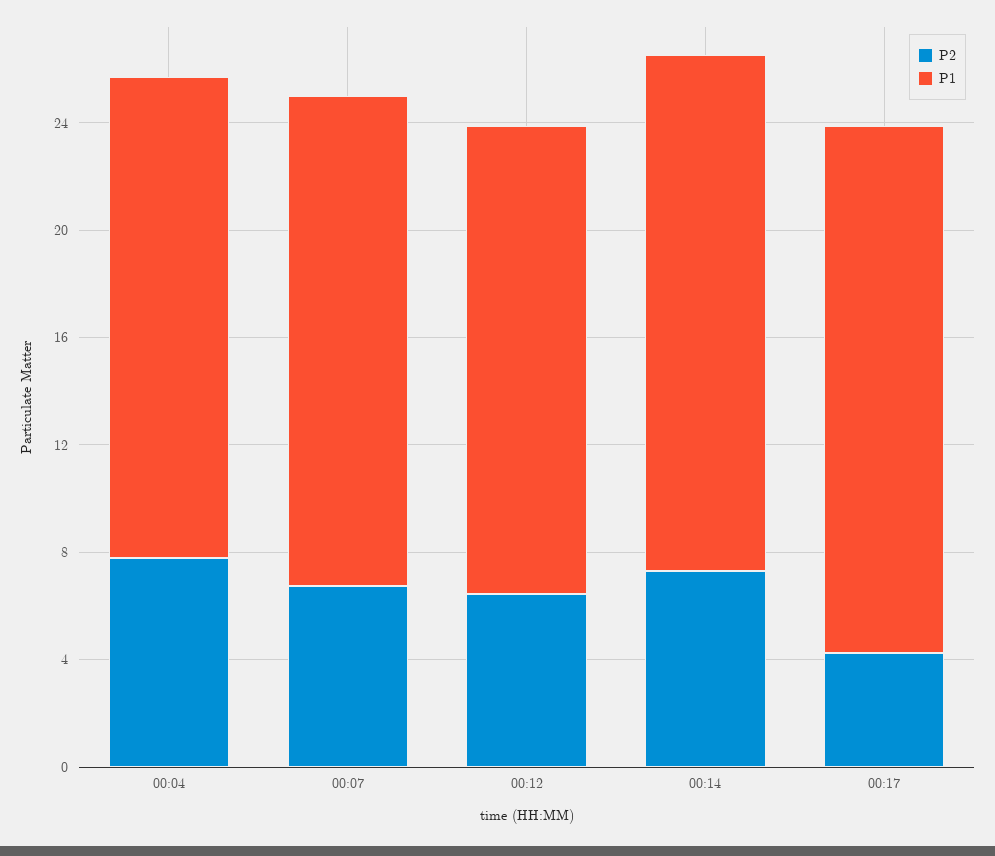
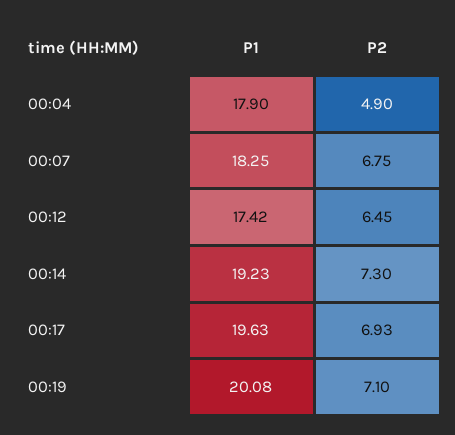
P2, 00:04: 8 -> 4.9
P2, 00:17: 4 -> 6.93
P1, 00:19: none -> 20.08
P2, 00:19: none -> 7.1

